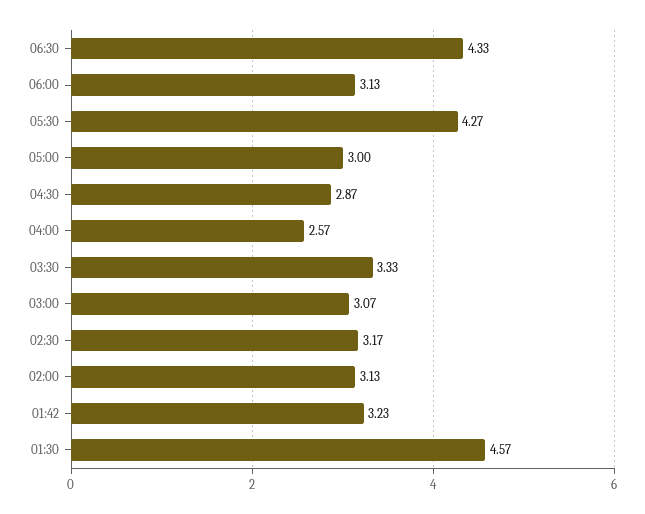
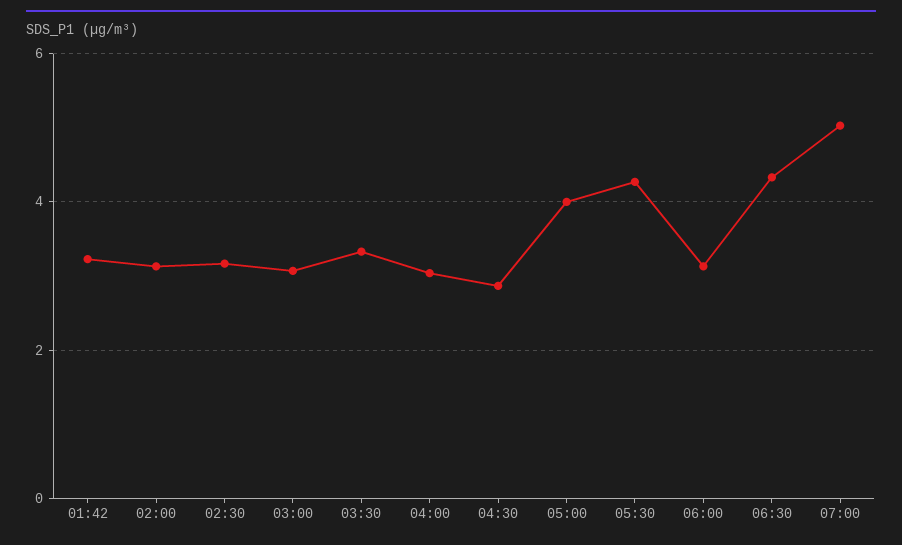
05:00: 3 -> 4
04:00: 2.57 -> 3
01:30: 4.57 -> none
07:00: none -> 5

